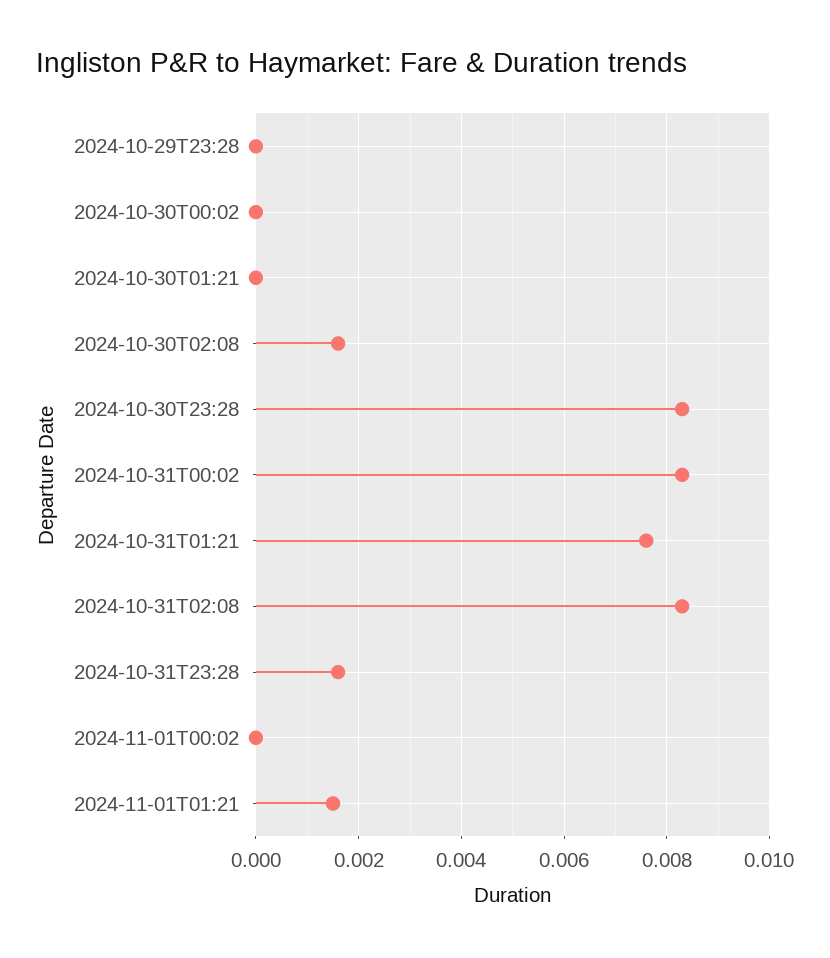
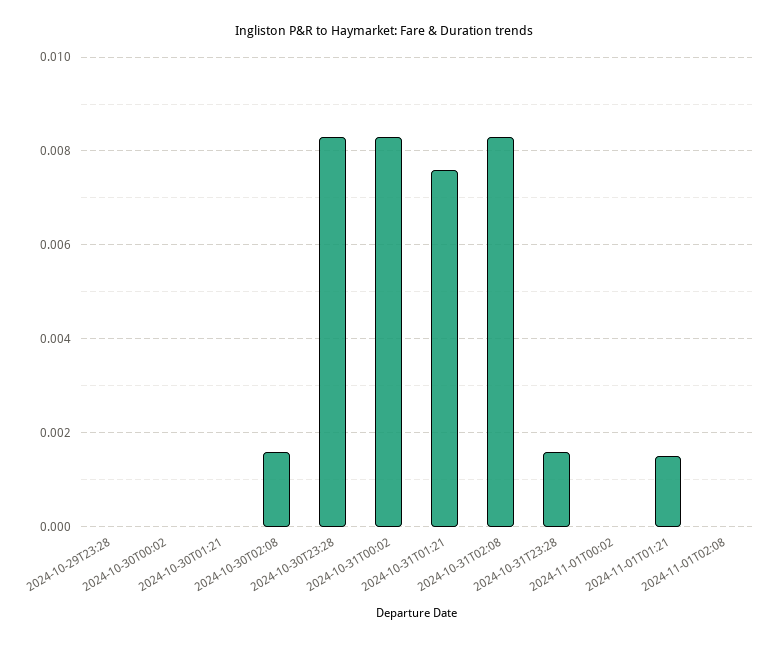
2024-11-01T02:08: none -> 0

